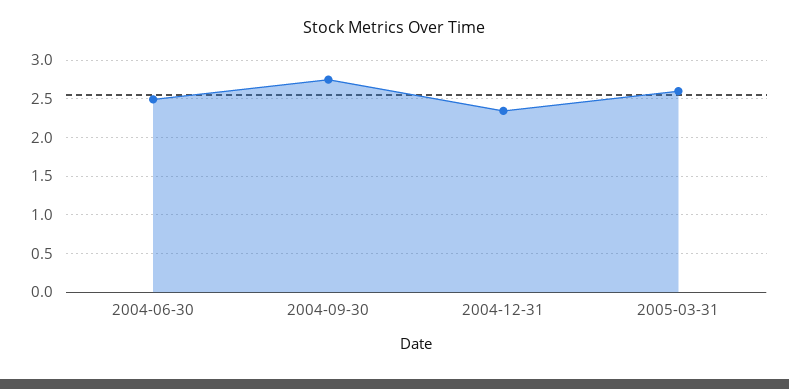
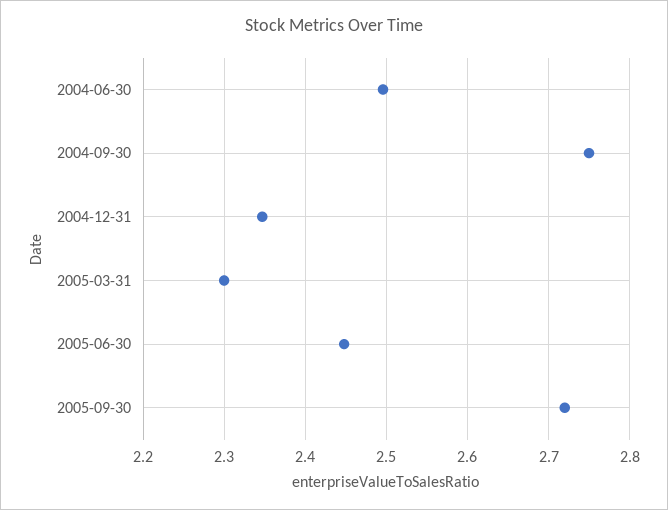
2005-03-31: 2.6 -> 2.3
2005-06-30: none -> 2.45
2005-09-30: none -> 2.72

